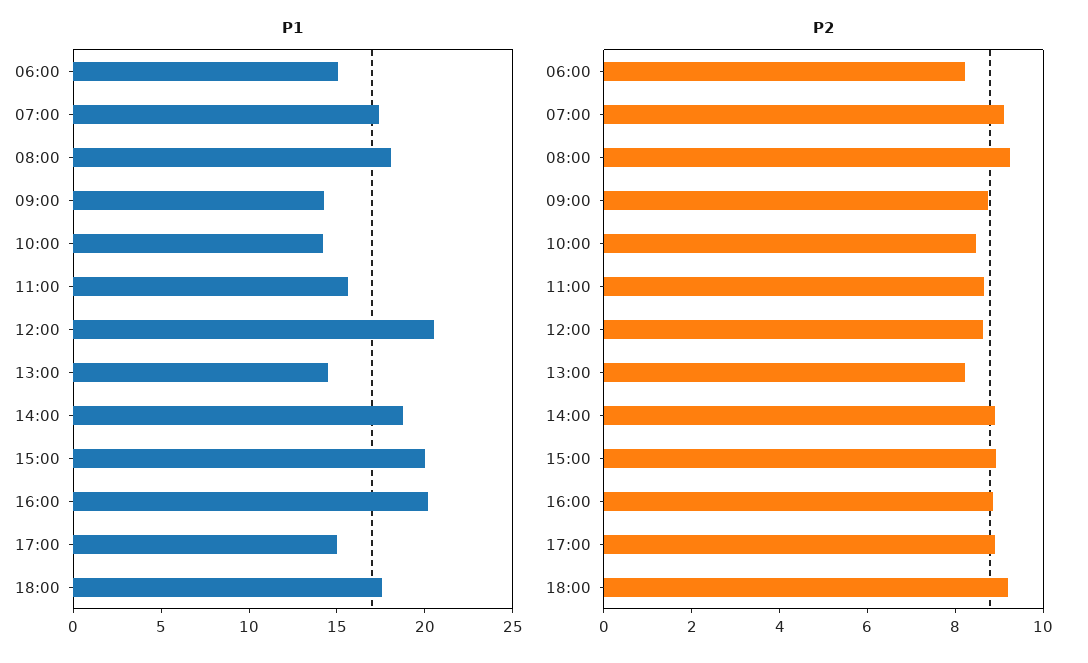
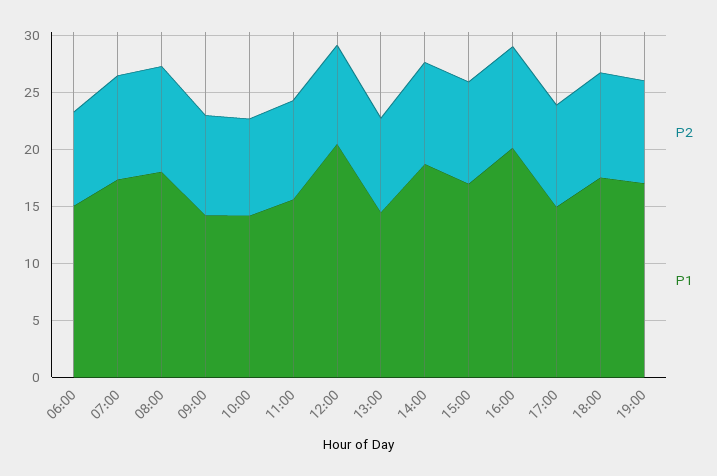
P1, 15:00: 20 -> 17
P2, 19:00: none -> 9
P1, 19:00: none -> 17

